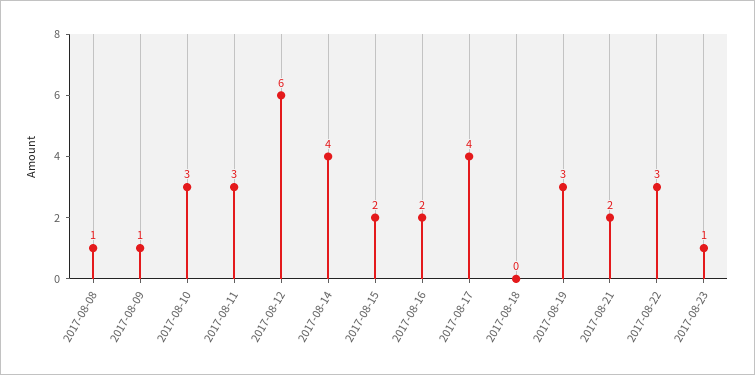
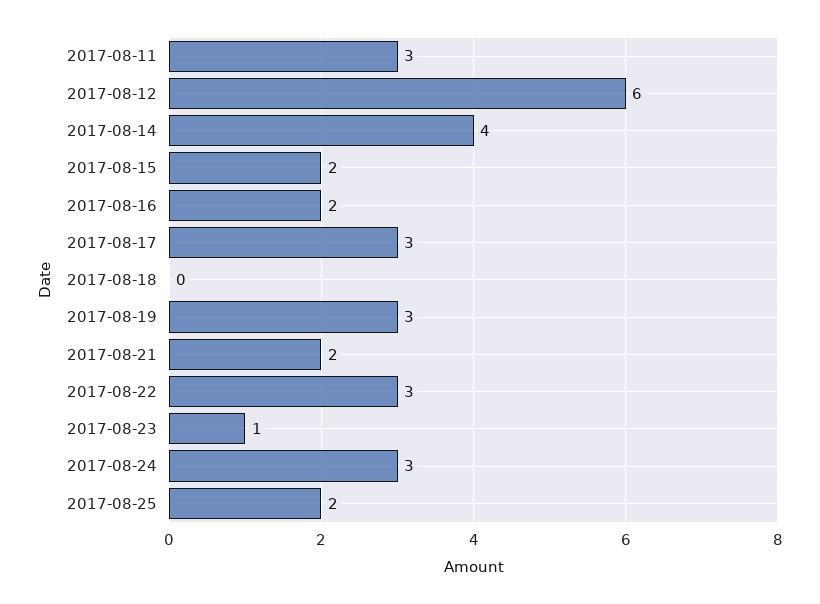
2017-08-08: 1 -> none
2017-08-09: 1 -> none
2017-08-10: 3 -> none
2017-08-17: 4 -> 3
2017-08-24: none -> 3
2017-08-25: none -> 2

